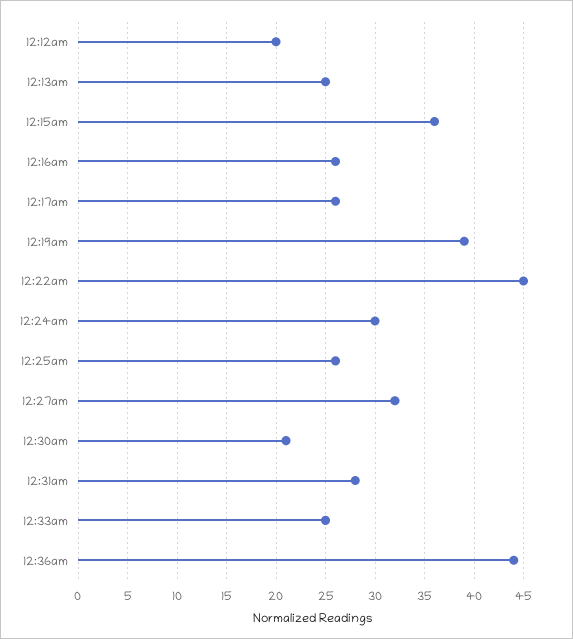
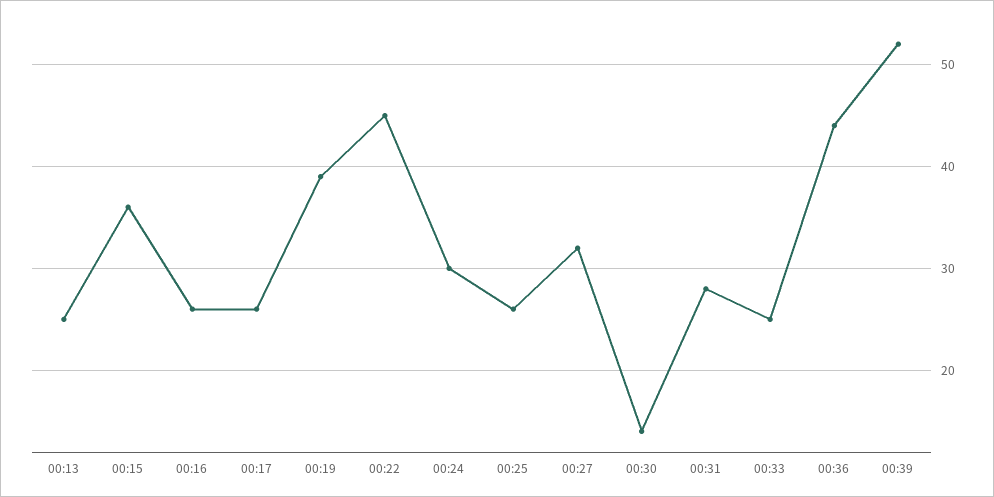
12:12am: 20 -> none
12:30am: 21 -> 14
00:39: none -> 52

